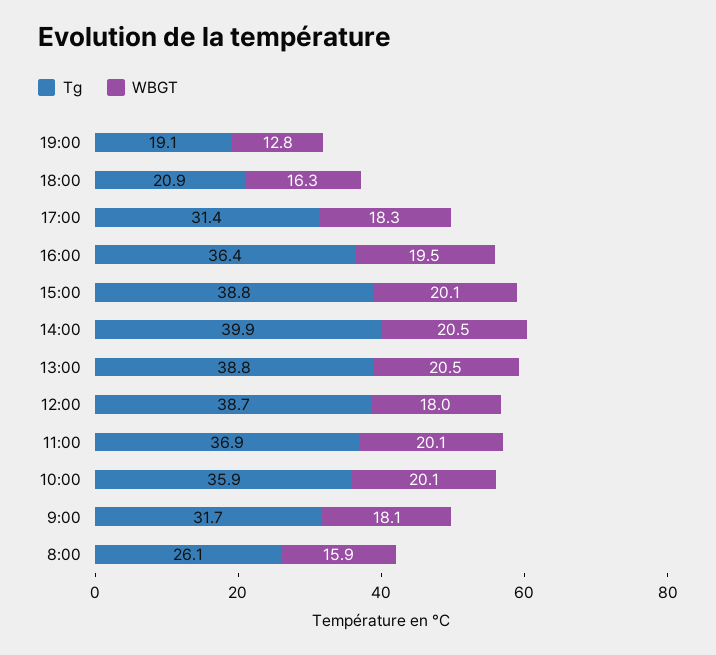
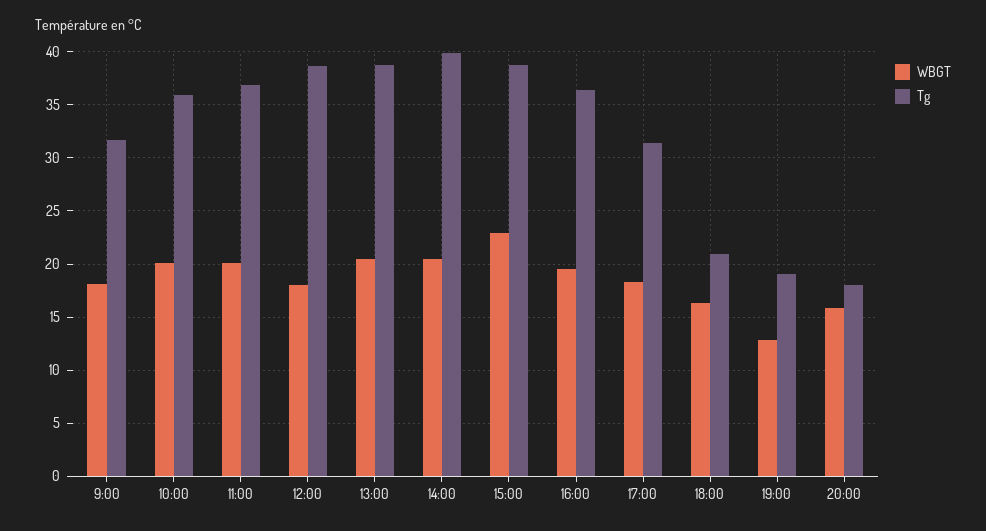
WBGT, 15:00: 20.1 -> 23
Tg, 8:00: 26.1 -> none
WBGT, 8:00: 15.9 -> none
WBGT, 20:00: none -> 16
Tg, 20:00: none -> 18

